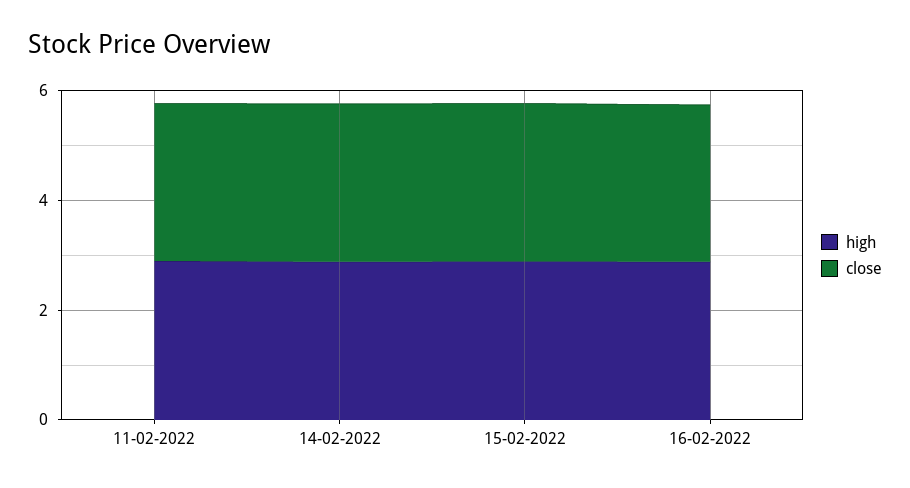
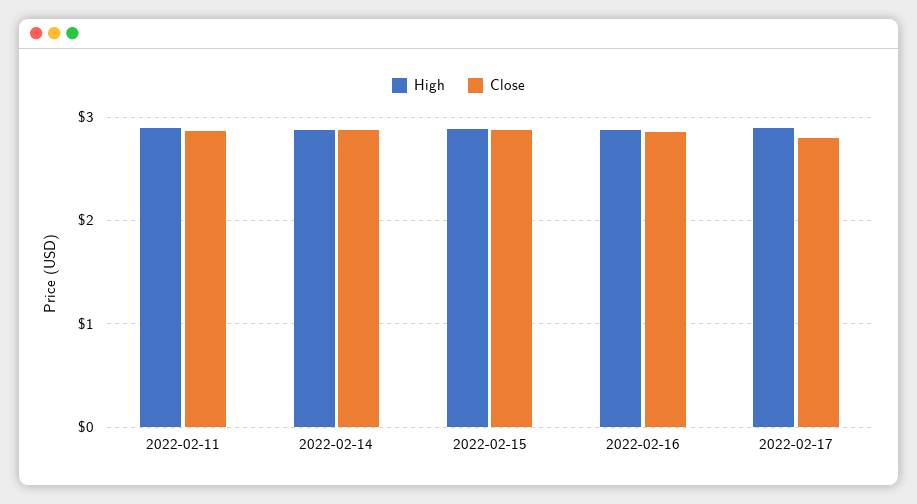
high, 2022-02-17: none -> 2.9
close, 2022-02-17: none -> 2.8

